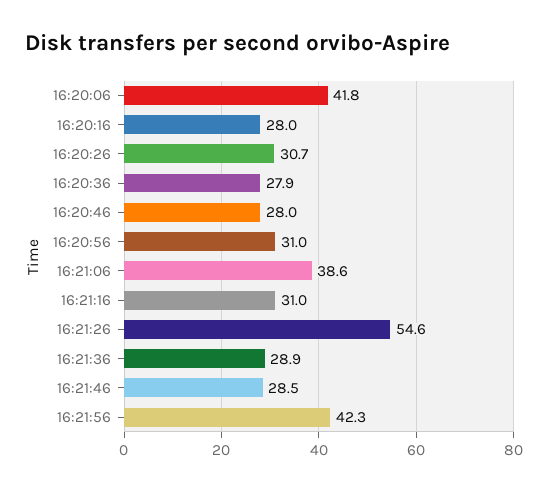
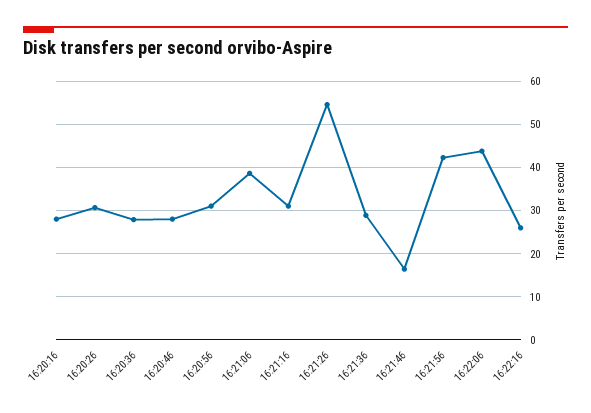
16:20:06: 41.8 -> none
16:21:46: 28.5 -> 16
16:22:06: none -> 44
16:22:16: none -> 26

